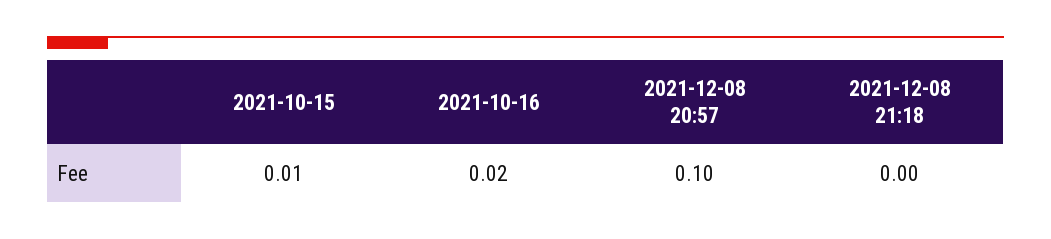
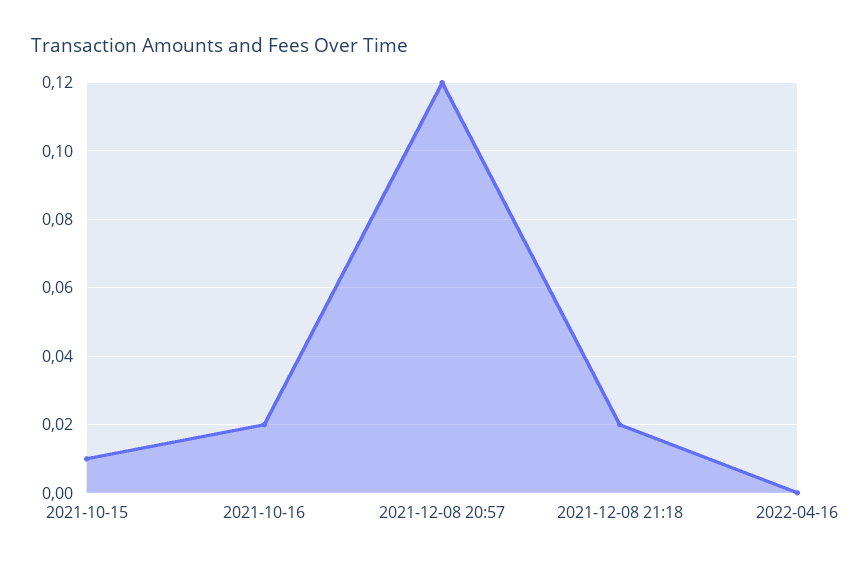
2021-12-08 20:57: 0.1 -> 0.12
2021-12-08 21:18: 0 -> 0.02
2022-04-16: none -> 0

